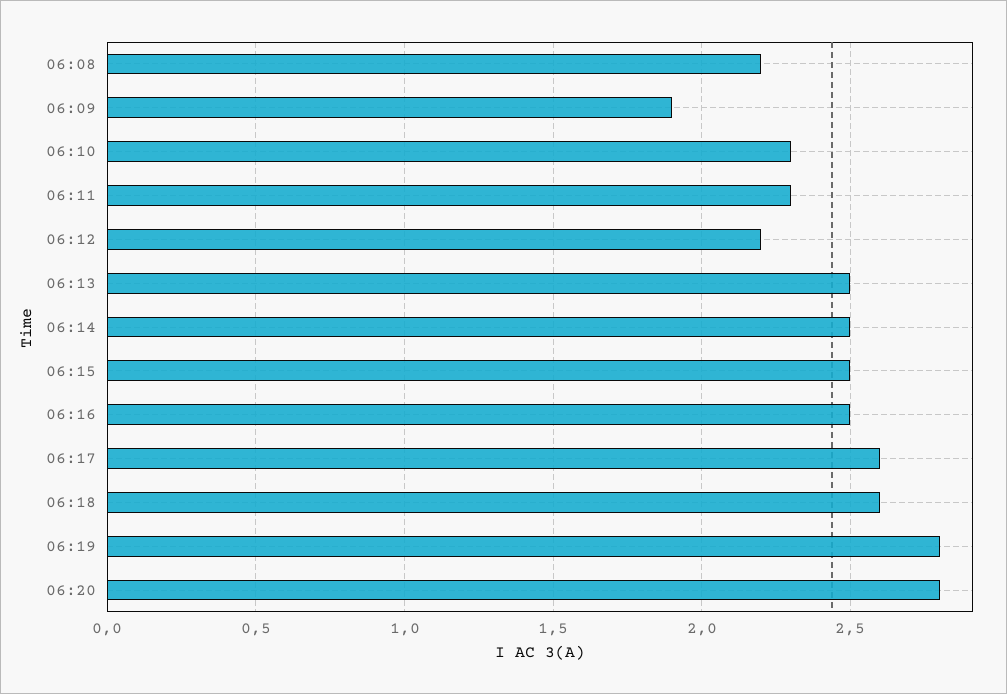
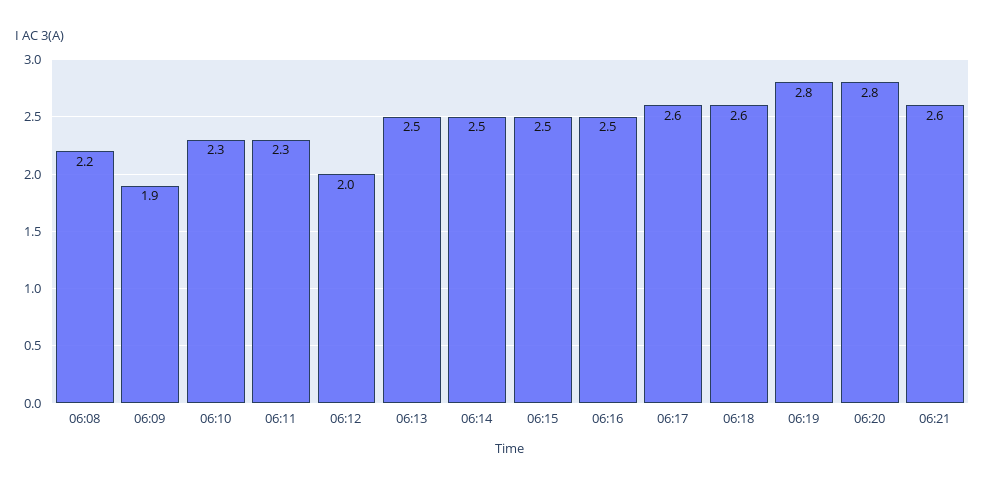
06:12: 2.2 -> 2
06:21: none -> 2.6

